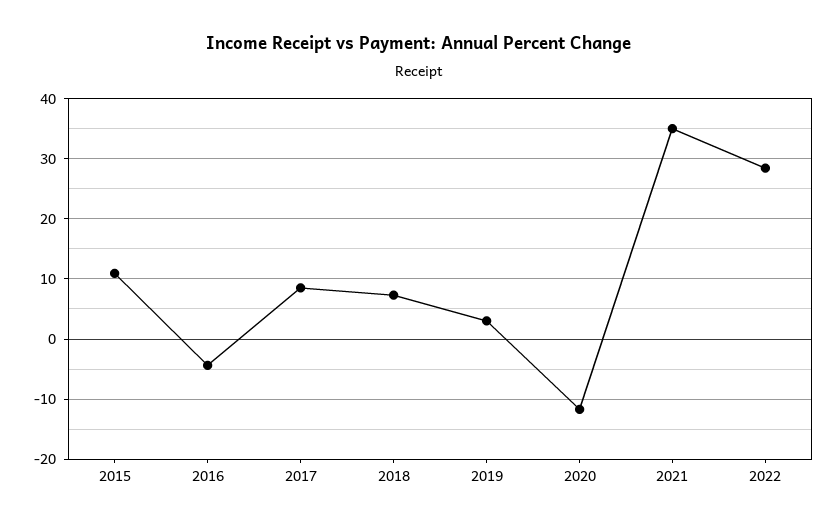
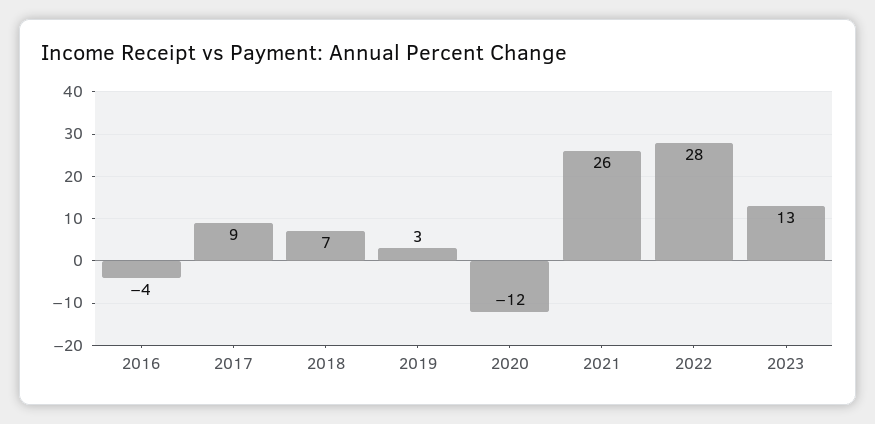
2015: 11 -> none
2021: 35 -> 26
2023: none -> 13

